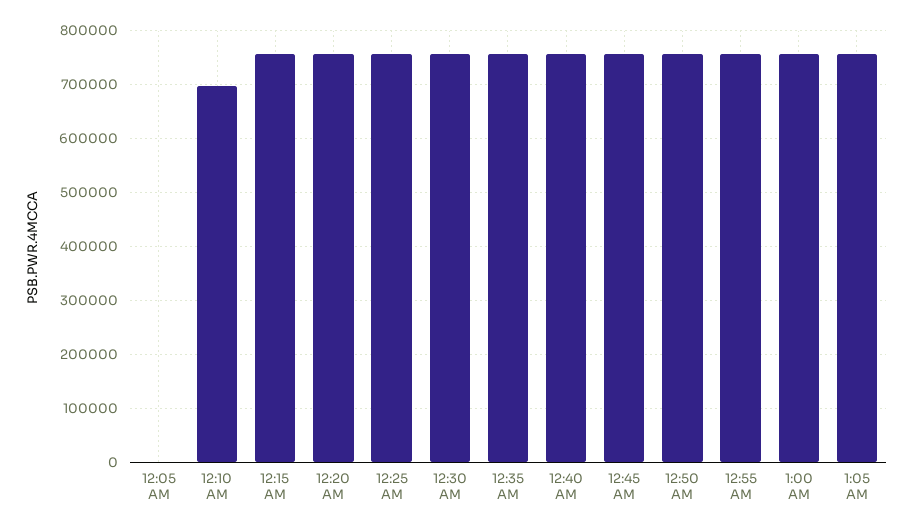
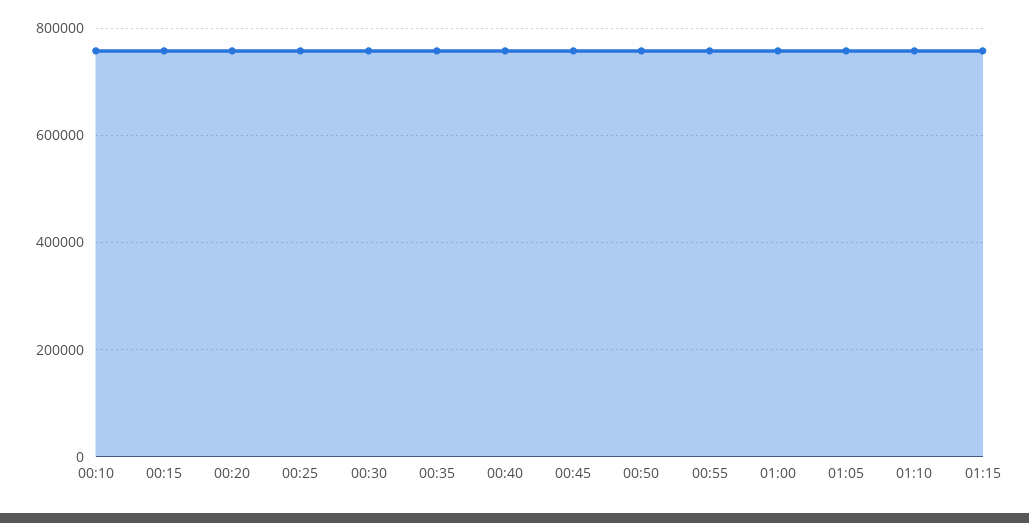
12:05 AM: 0 -> none
12:10 AM: 700000 -> 760000
01:10: none -> 760000
01:15: none -> 760000

